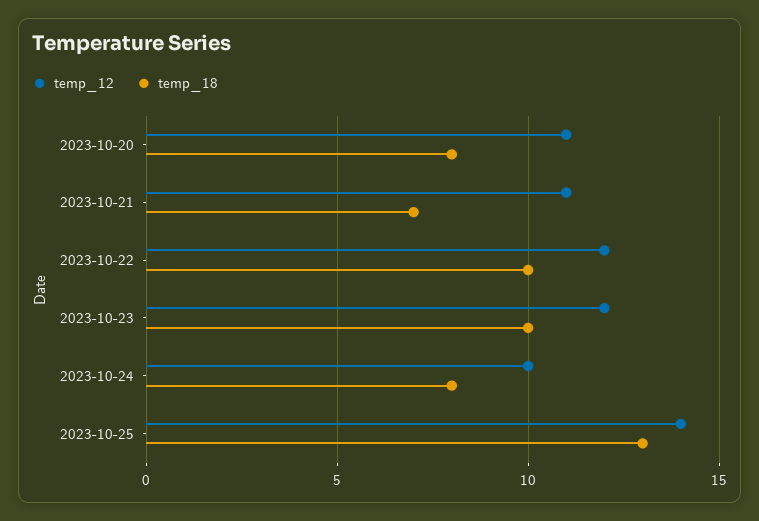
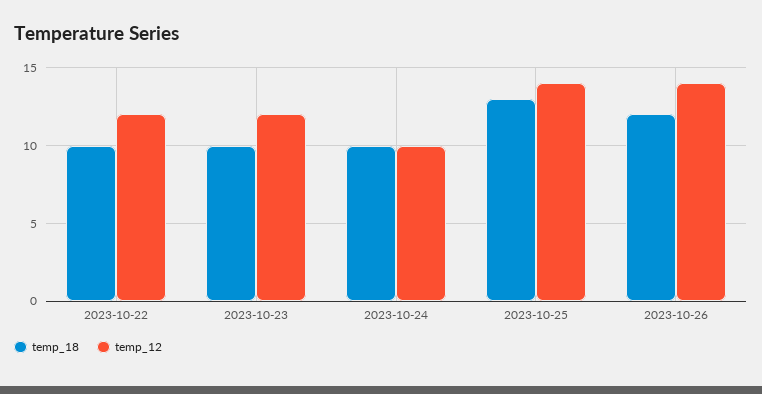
temp_12, 2023-10-20: 11 -> none
temp_18, 2023-10-20: 8 -> none
temp_12, 2023-10-21: 11 -> none
temp_18, 2023-10-21: 7 -> none
temp_18, 2023-10-24: 8 -> 10
temp_18, 2023-10-26: none -> 12
temp_12, 2023-10-26: none -> 14

